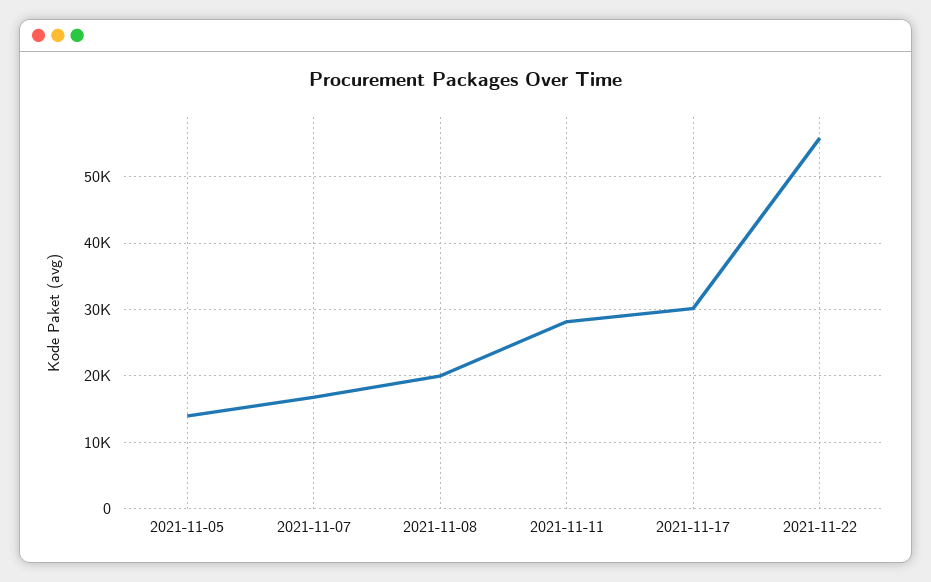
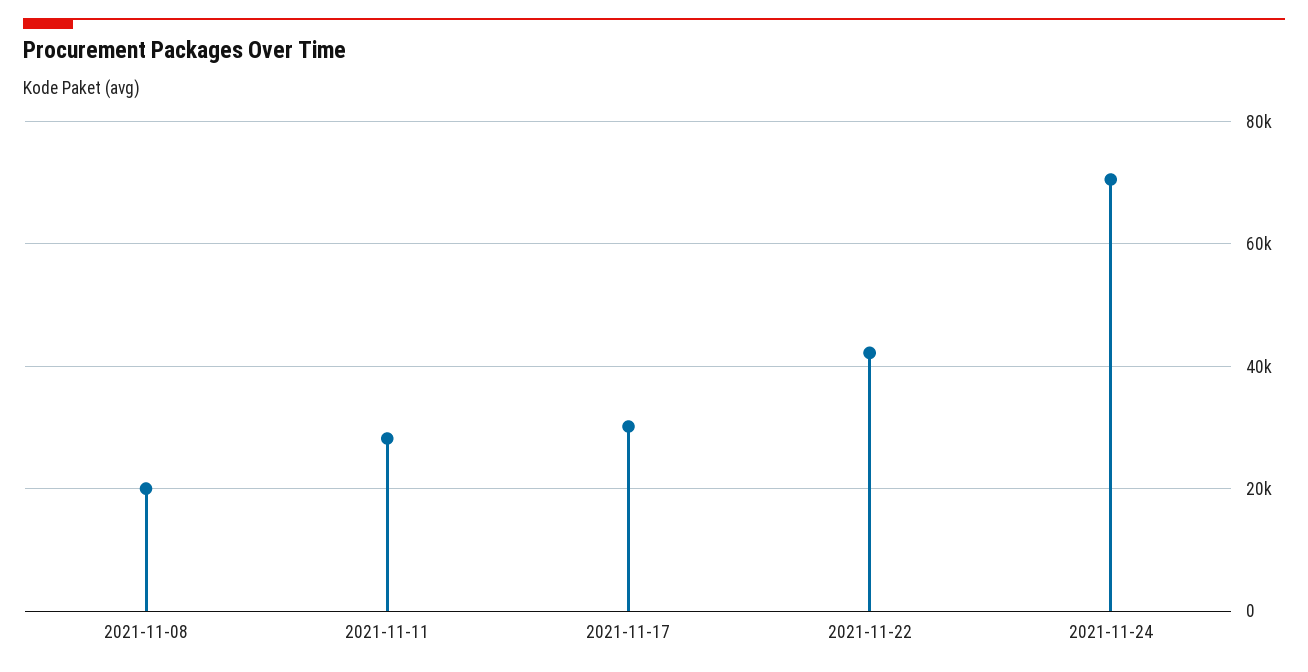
2021-11-05: 14000 -> none
2021-11-07: 17000 -> none
2021-11-22: 56000 -> 42000
2021-11-24: none -> 70000

